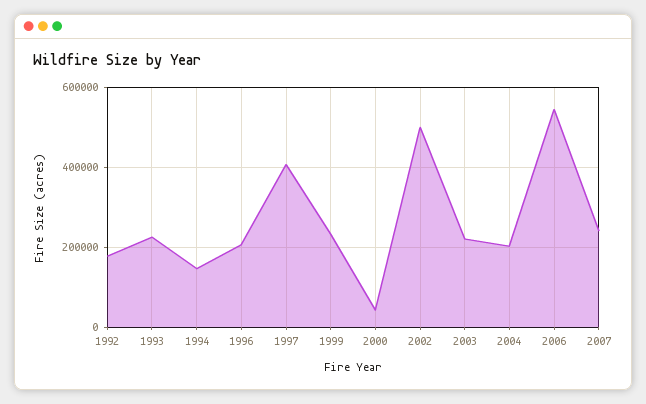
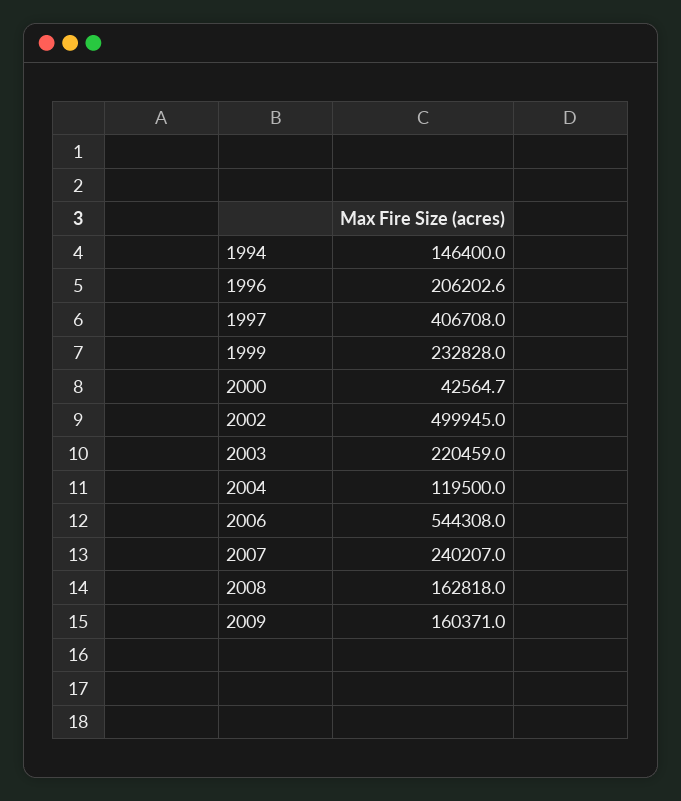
1992: 180000 -> none
1993: 220000 -> none
2004: 200000 -> 119500
2008: none -> 162818
2009: none -> 160371

